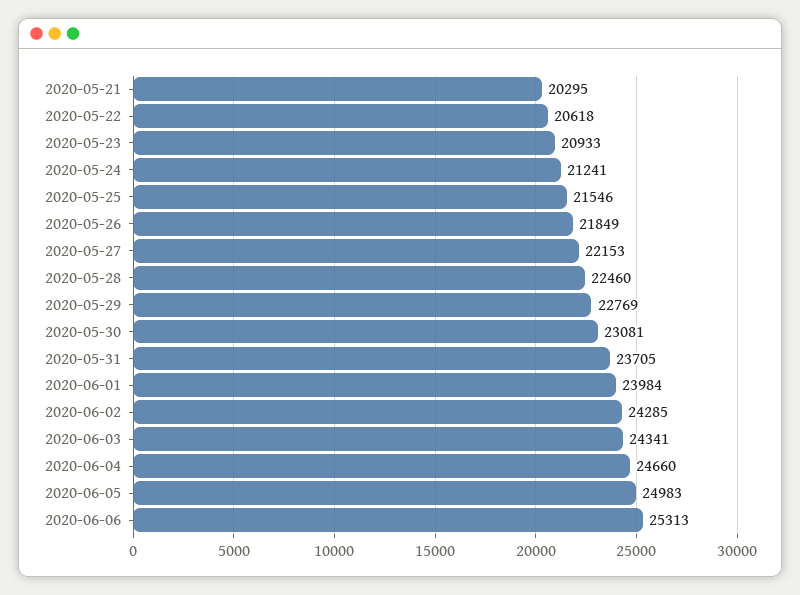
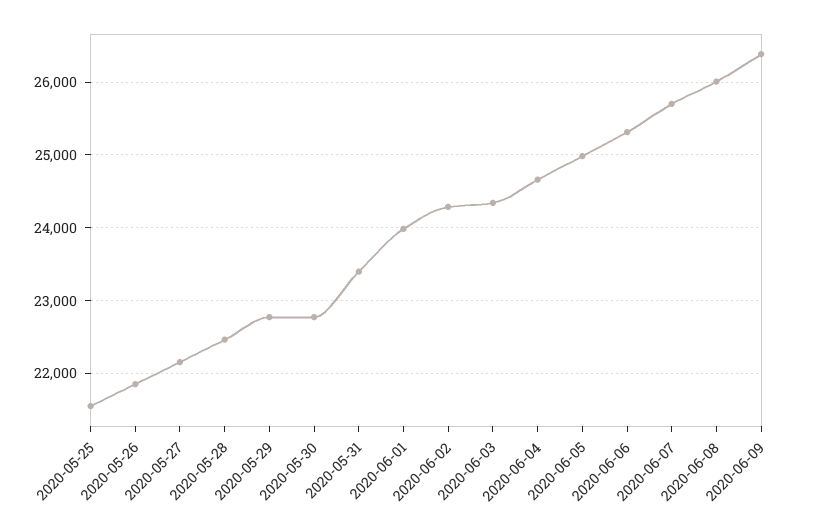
2020-05-21: 20295 -> none
2020-05-22: 20618 -> none
2020-05-23: 20933 -> none
2020-05-24: 21241 -> none
2020-05-30: 23081 -> 22800
2020-05-31: 23705 -> 23400
2020-06-07: none -> 25700
2020-06-08: none -> 26000
2020-06-09: none -> 26400

